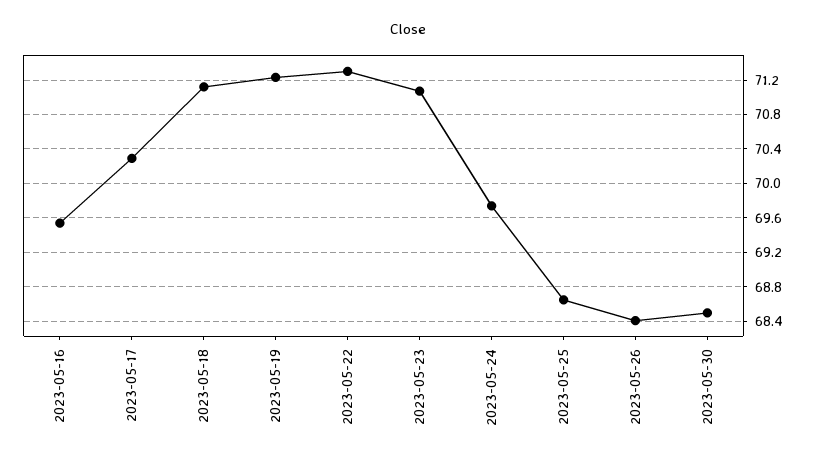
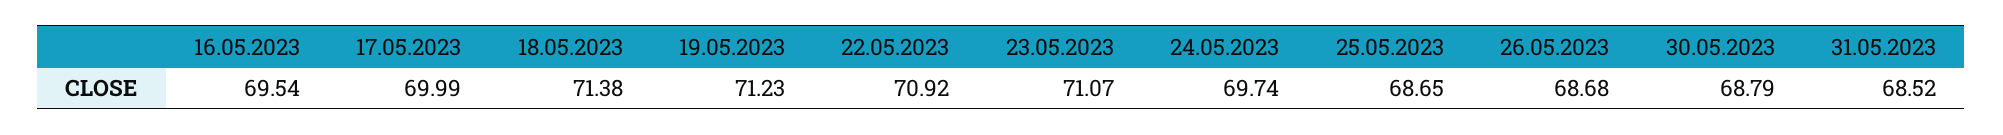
2023-05-17: 70.3 -> 69.99
2023-05-18: 71.1 -> 71.38
2023-05-22: 71.3 -> 70.92
2023-05-26: 68.4 -> 68.68
2023-05-30: 68.5 -> 68.79
31.05.2023: none -> 68.52

